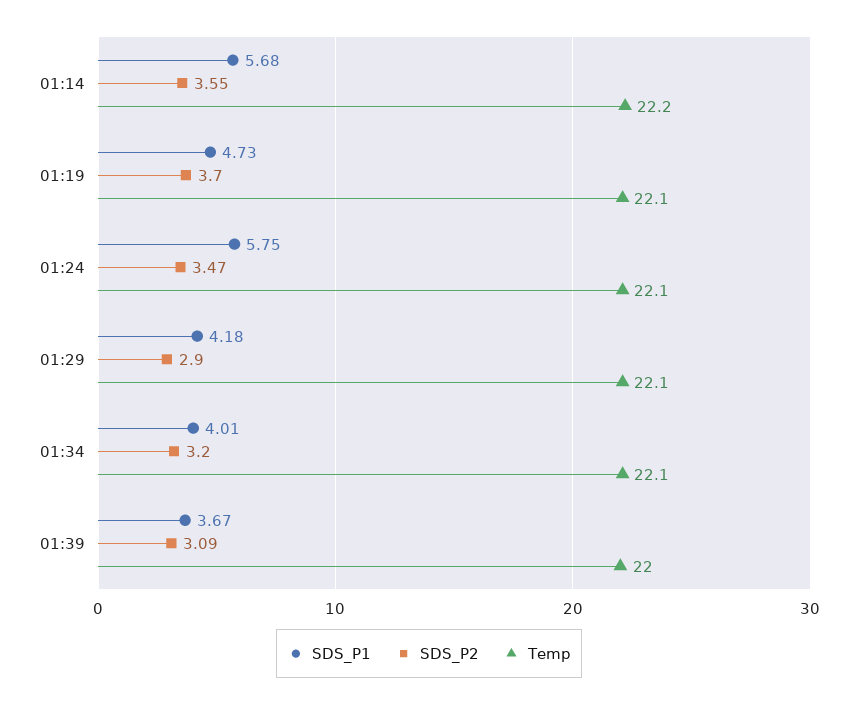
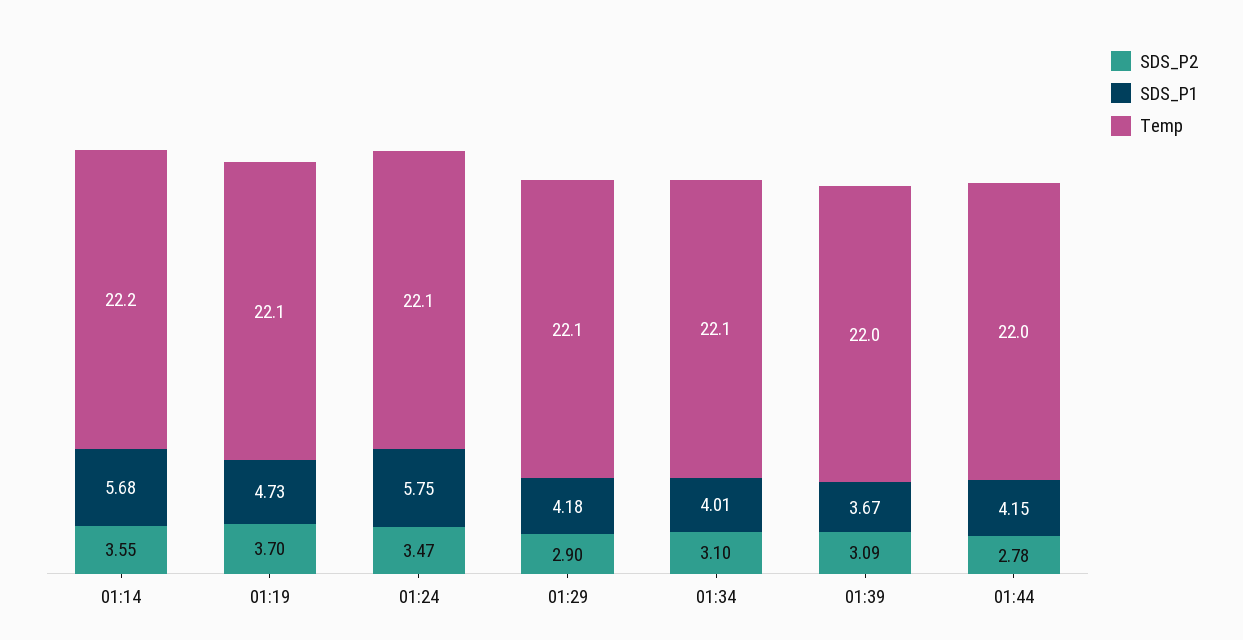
SDS_P2, 01:34: 3.2 -> 3.1
SDS_P2, 01:44: none -> 2.78
SDS_P1, 01:44: none -> 4.15
Temp, 01:44: none -> 22

